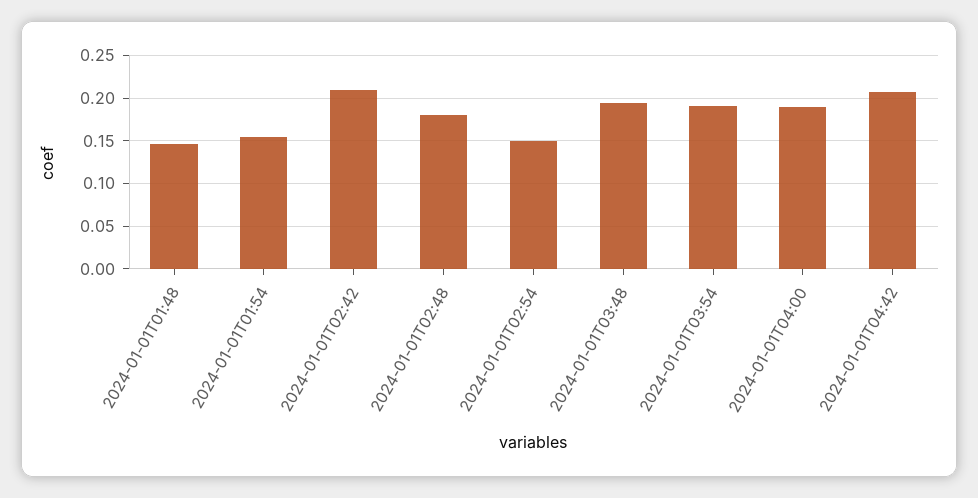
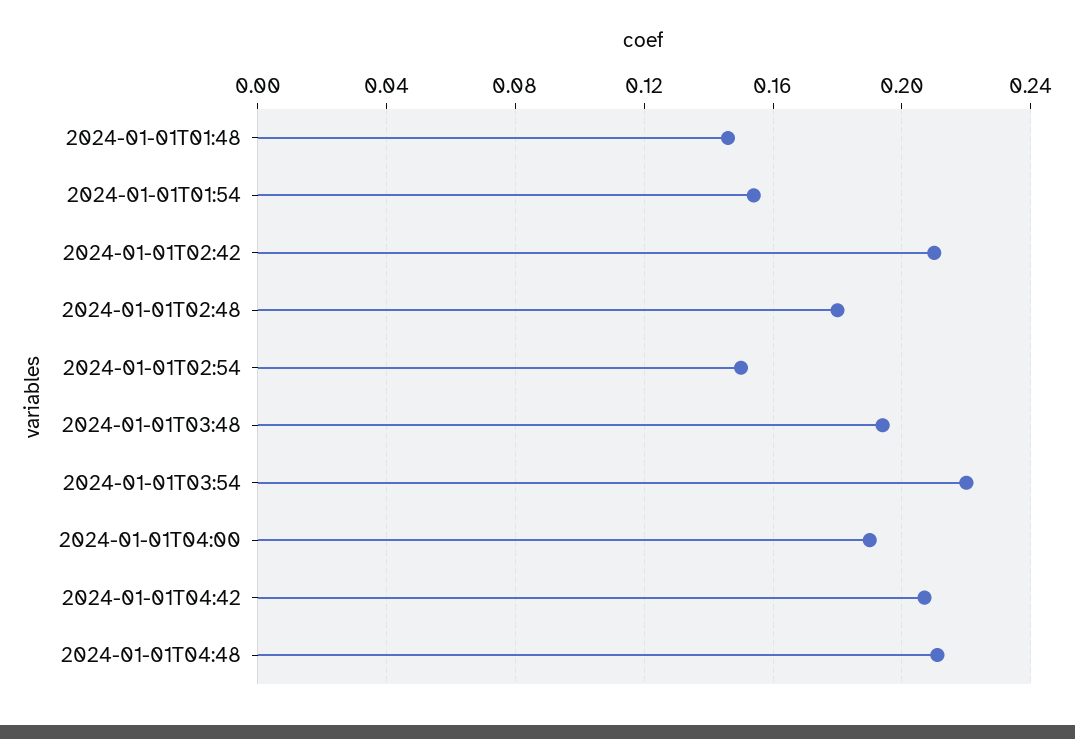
2024-01-01T03:54: 0.19 -> 0.22
2024-01-01T04:48: none -> 0.21

